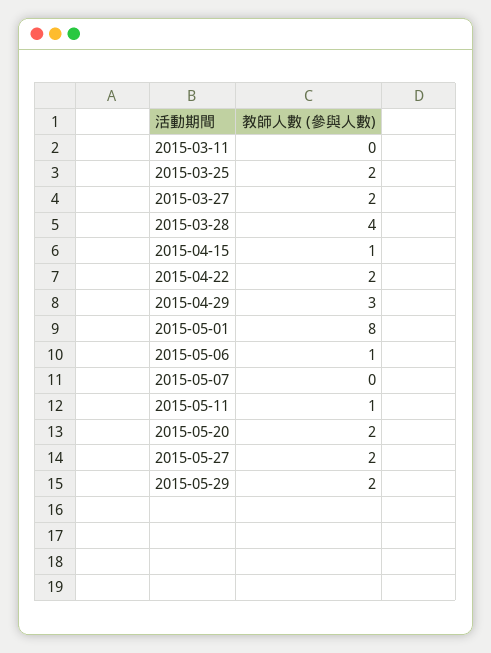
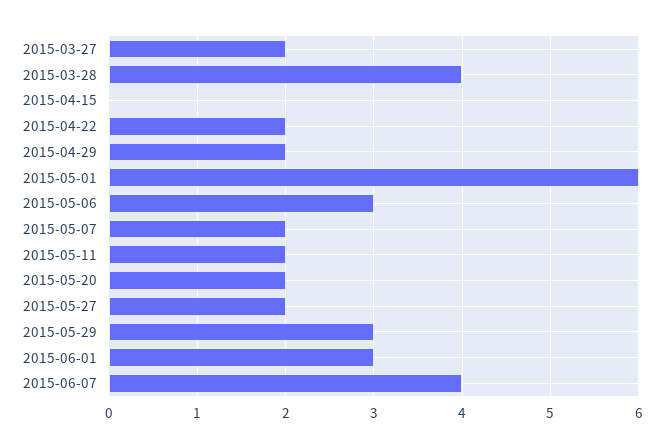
2015-03-11: 0 -> none
2015-03-25: 2 -> none
2015-04-15: 1 -> 0
2015-04-29: 3 -> 2
2015-05-01: 8 -> 6
2015-05-06: 1 -> 3
2015-05-07: 0 -> 2
2015-05-11: 1 -> 2
2015-05-29: 2 -> 3
2015-06-01: none -> 3
2015-06-07: none -> 4

